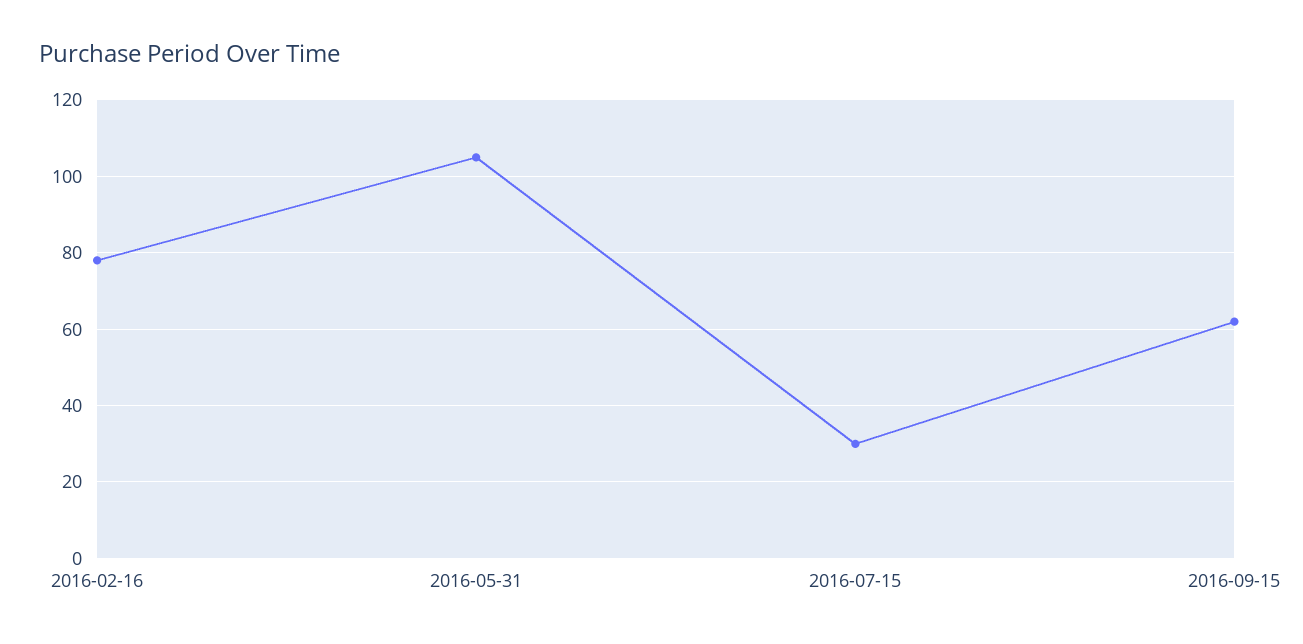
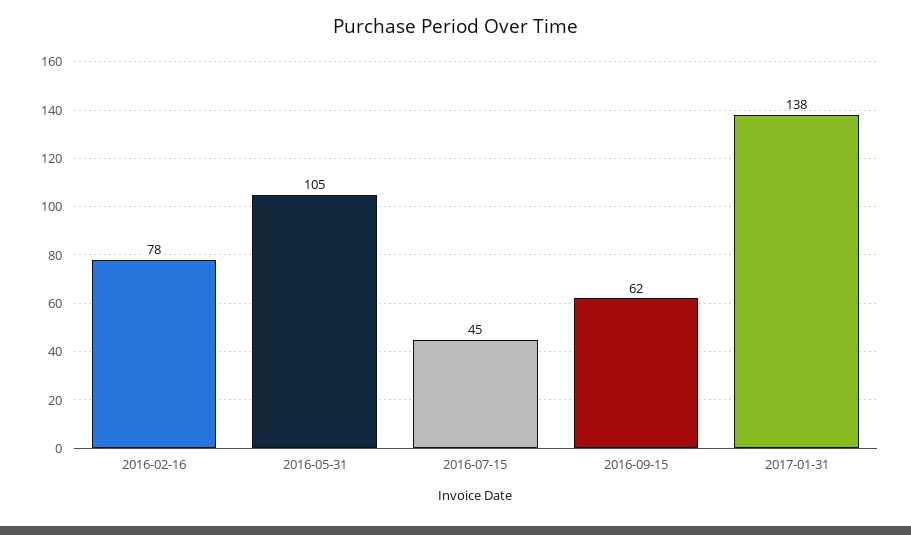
2016-07-15: 30 -> 45
2017-01-31: none -> 138

